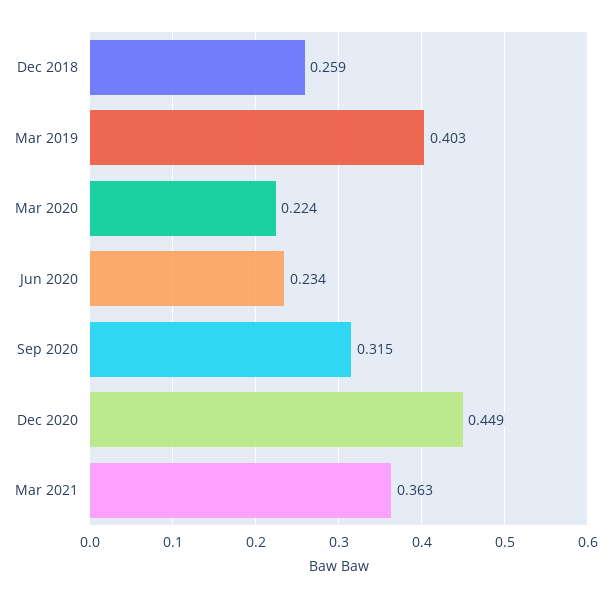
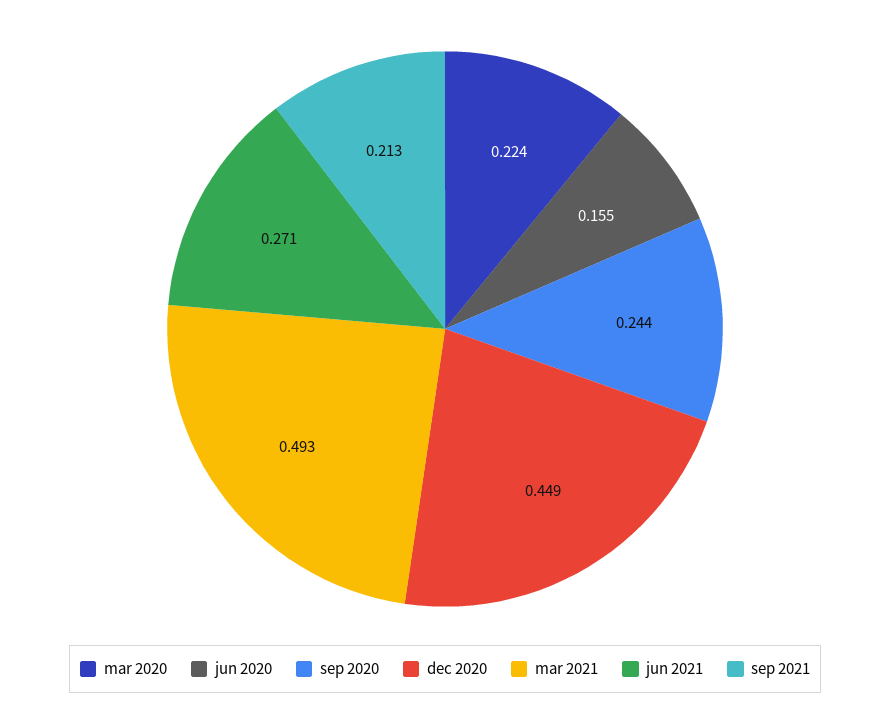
Dec 2018: 0.259 -> none
Mar 2019: 0.403 -> none
Jun 2020: 0.234 -> 0.155
Sep 2020: 0.315 -> 0.244
Mar 2021: 0.363 -> 0.493
jun 2021: none -> 0.271
sep 2021: none -> 0.213

